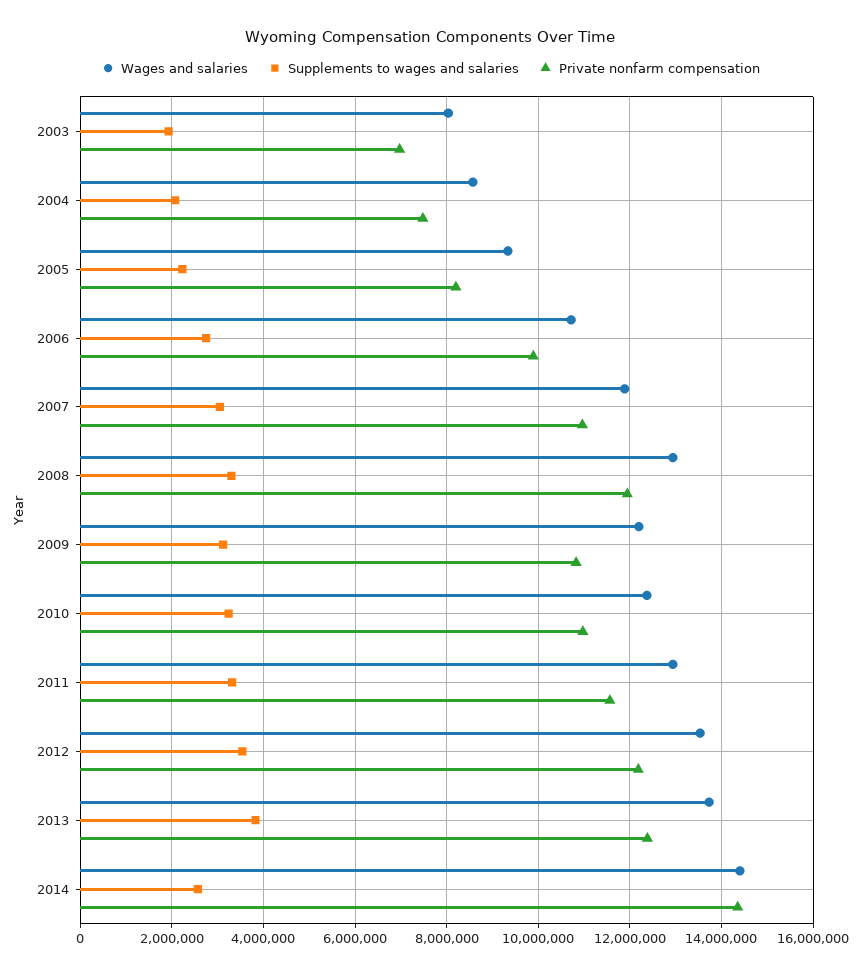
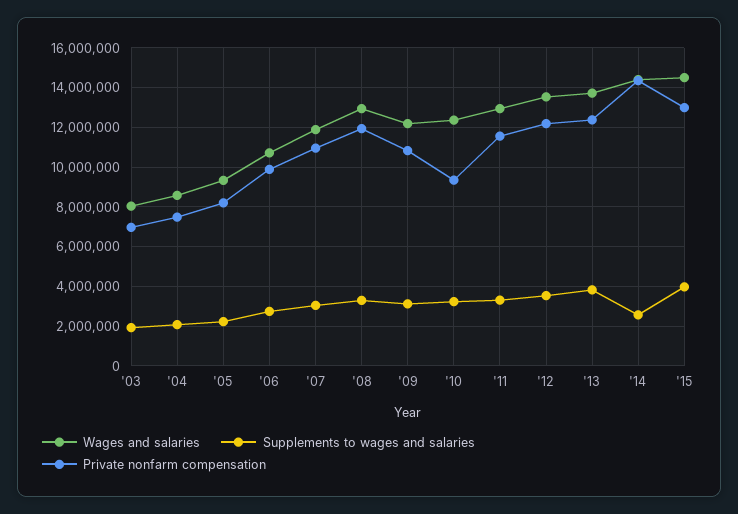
Private nonfarm compensation, 2010: 11000000 -> 9500000
Wages and salaries, '15: none -> 14500000
Supplements to wages and salaries, '15: none -> 4000000
Private nonfarm compensation, '15: none -> 13000000

